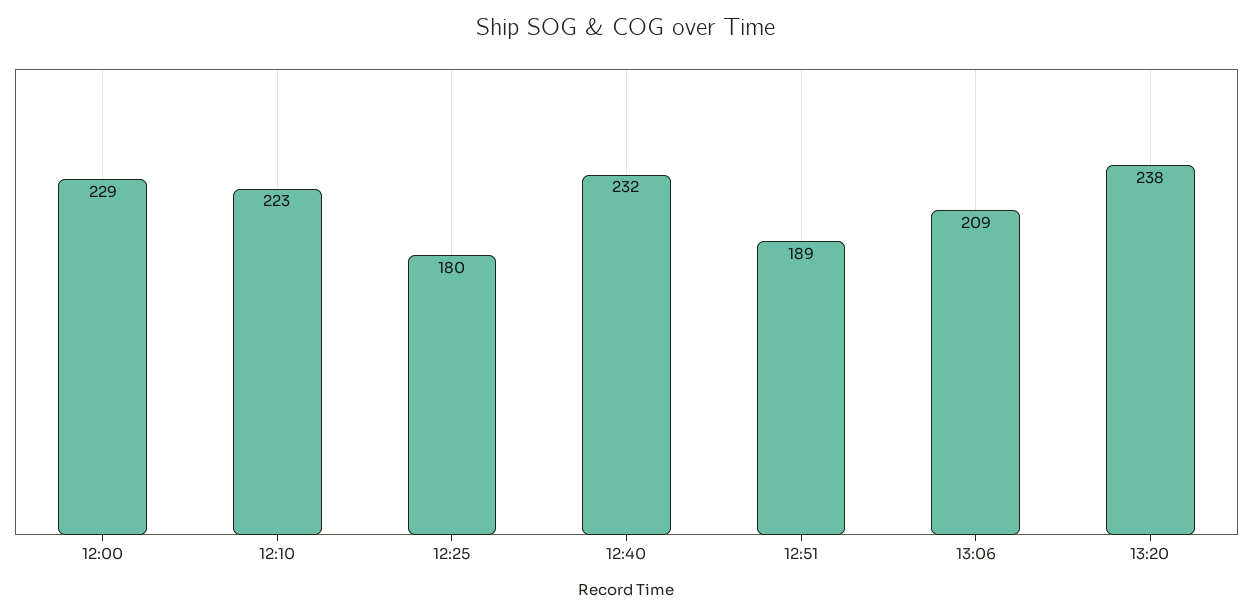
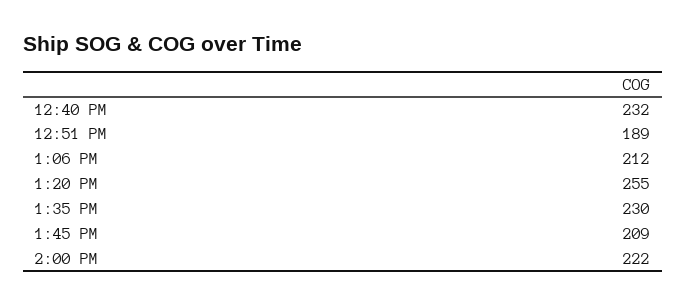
12:00: 229 -> none
12:10: 223 -> none
12:25: 180 -> none
13:06: 209 -> 212
13:20: 238 -> 255
1:35 PM: none -> 230
1:45 PM: none -> 209
2:00 PM: none -> 222

